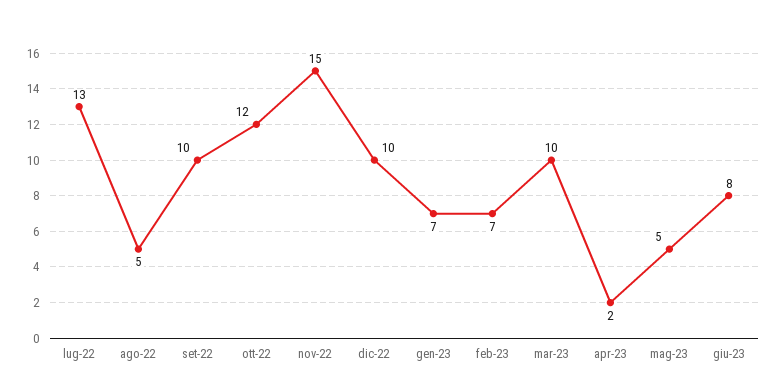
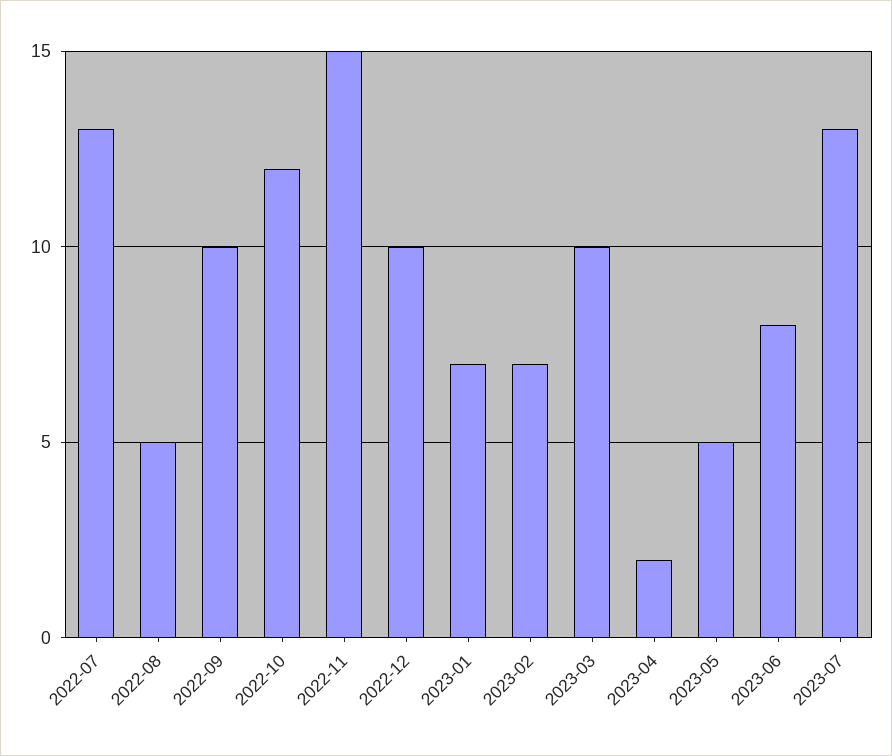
2023-07: none -> 13

